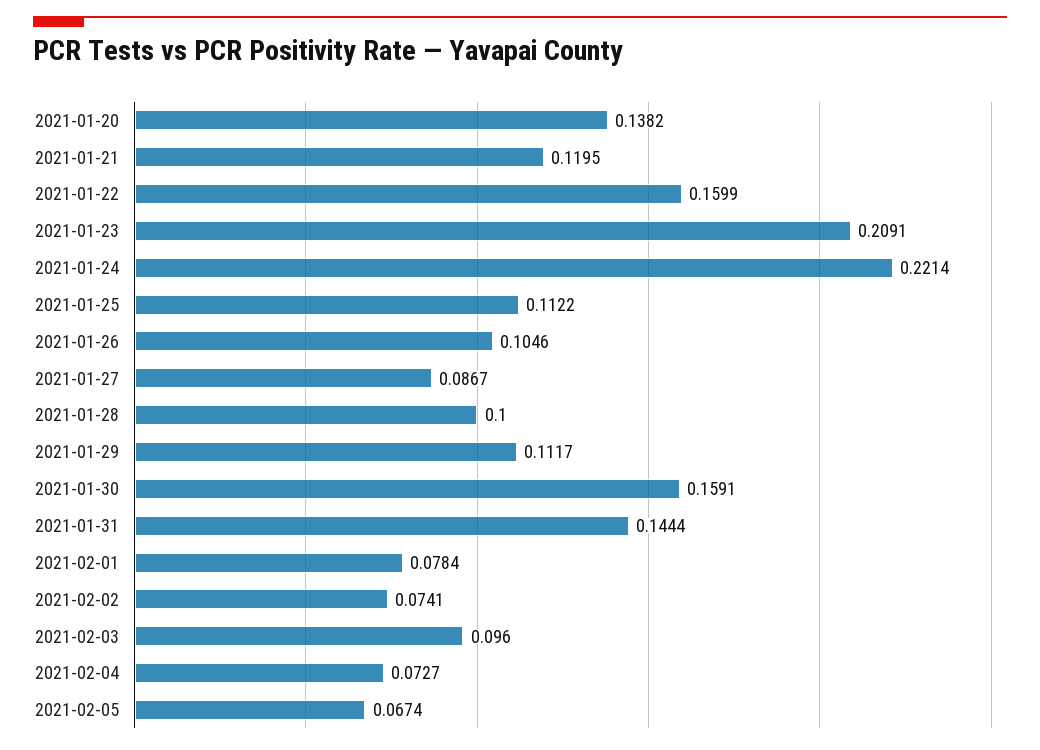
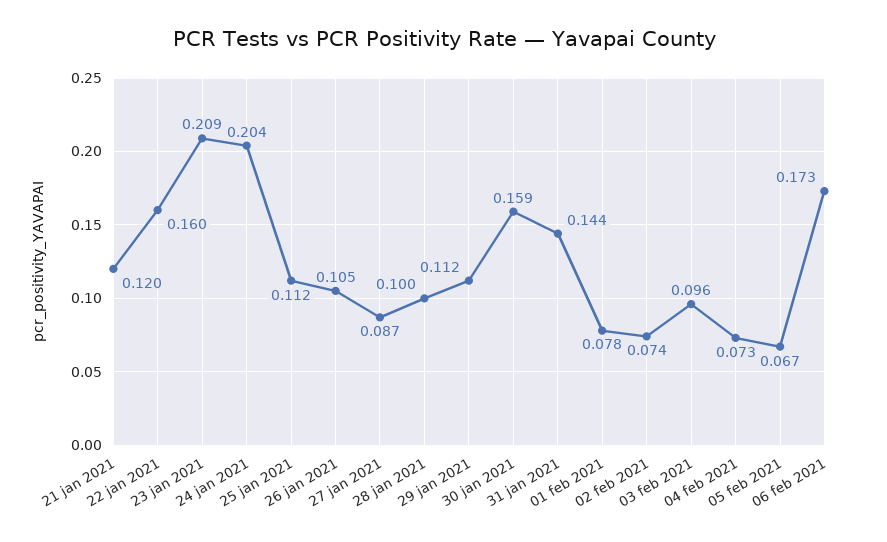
2021-01-20: 0.1382 -> none
2021-01-24: 0.2214 -> 0.204
06 feb 2021: none -> 0.173

